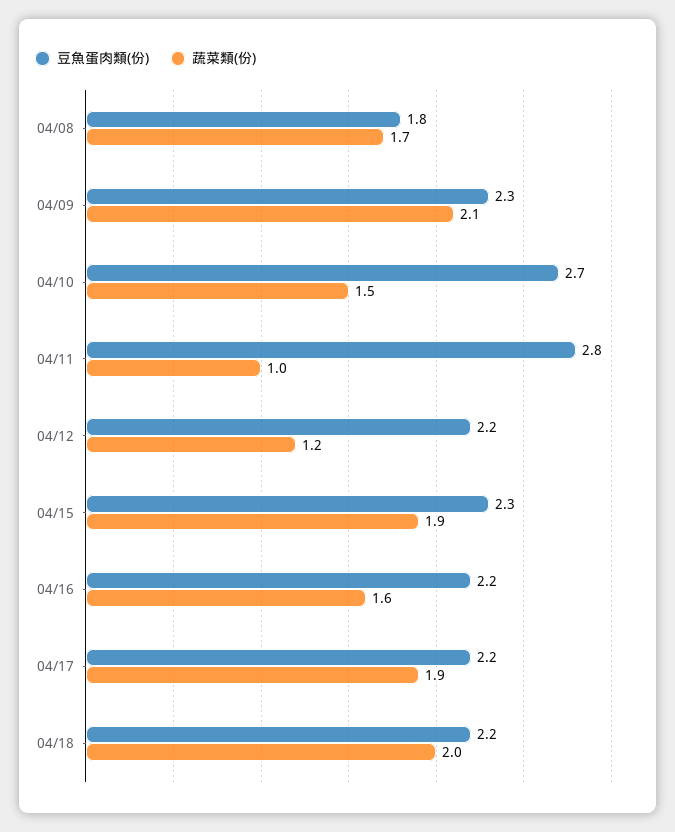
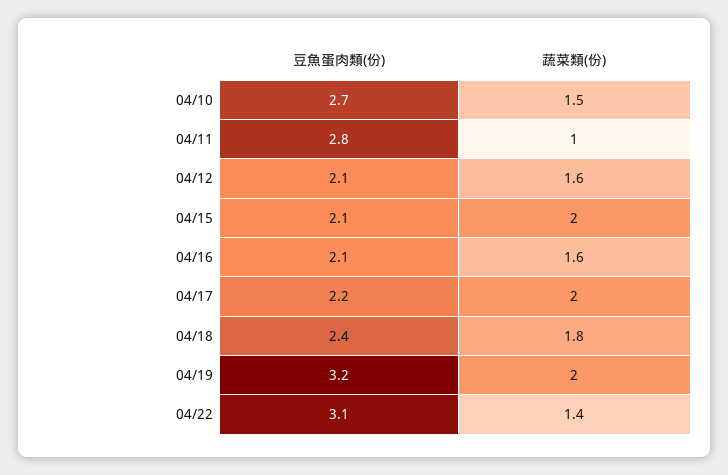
豆魚蛋肉類(份), 04/08: 1.8 -> none
蔬菜類(份), 04/08: 1.7 -> none
豆魚蛋肉類(份), 04/09: 2.3 -> none
蔬菜類(份), 04/09: 2.1 -> none
豆魚蛋肉類(份), 04/12: 2.2 -> 2.1
蔬菜類(份), 04/12: 1.2 -> 1.6
豆魚蛋肉類(份), 04/15: 2.3 -> 2.1
蔬菜類(份), 04/15: 1.9 -> 2
豆魚蛋肉類(份), 04/16: 2.2 -> 2.1
蔬菜類(份), 04/17: 1.9 -> 2
豆魚蛋肉類(份), 04/18: 2.2 -> 2.4
蔬菜類(份), 04/18: 2 -> 1.8
豆魚蛋肉類(份), 04/19: none -> 3.2
蔬菜類(份), 04/19: none -> 2
豆魚蛋肉類(份), 04/22: none -> 3.1
蔬菜類(份), 04/22: none -> 1.4

